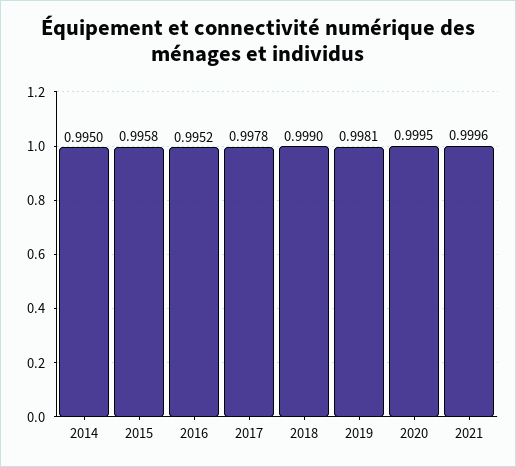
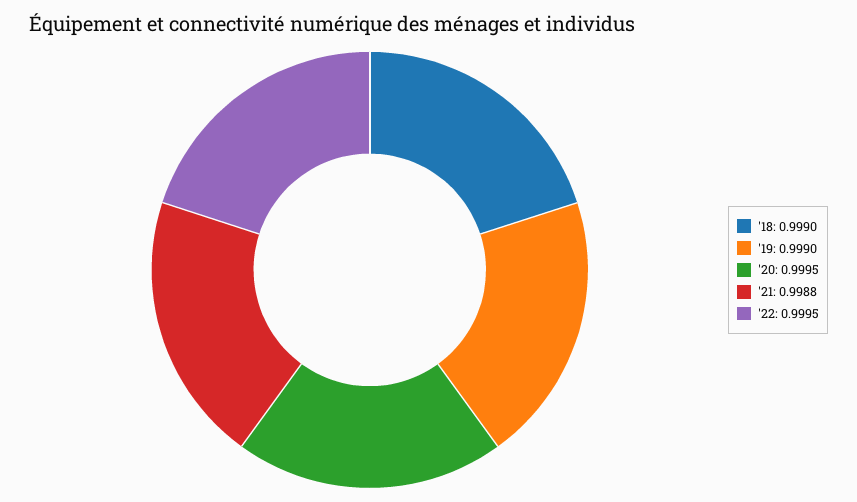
2014: 0.995 -> none
2015: 0.9958 -> none
2016: 0.9952 -> none
2017: 0.9978 -> none
2019: 0.9981 -> 0.999
2021: 0.9996 -> 0.9988
'22: none -> 0.9995

